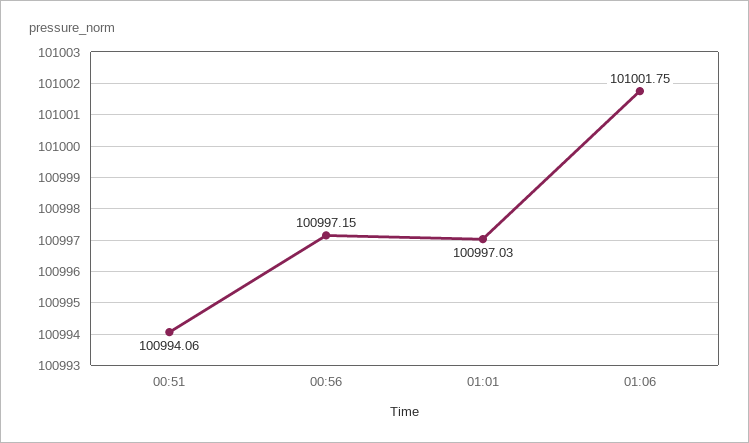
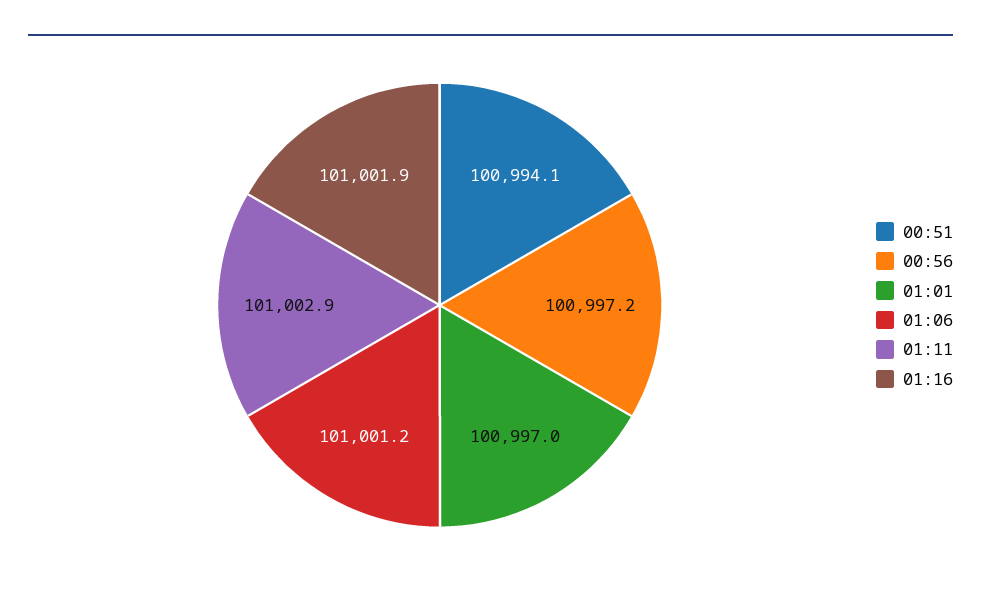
01:06: 101001.75 -> 101001.2
01:11: none -> 101002.9
01:16: none -> 101001.9

